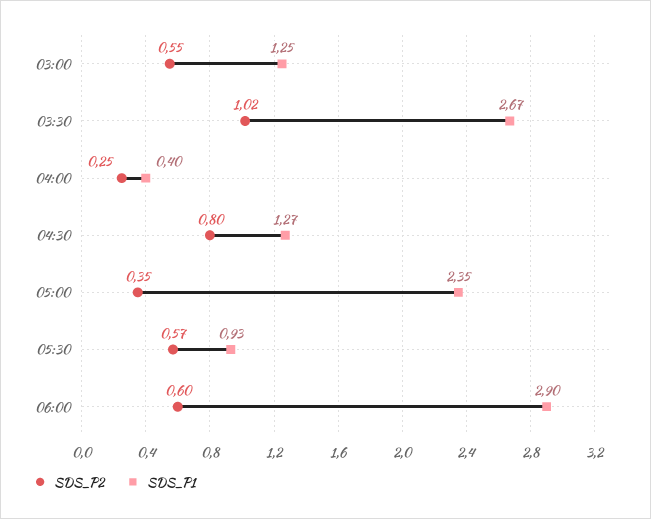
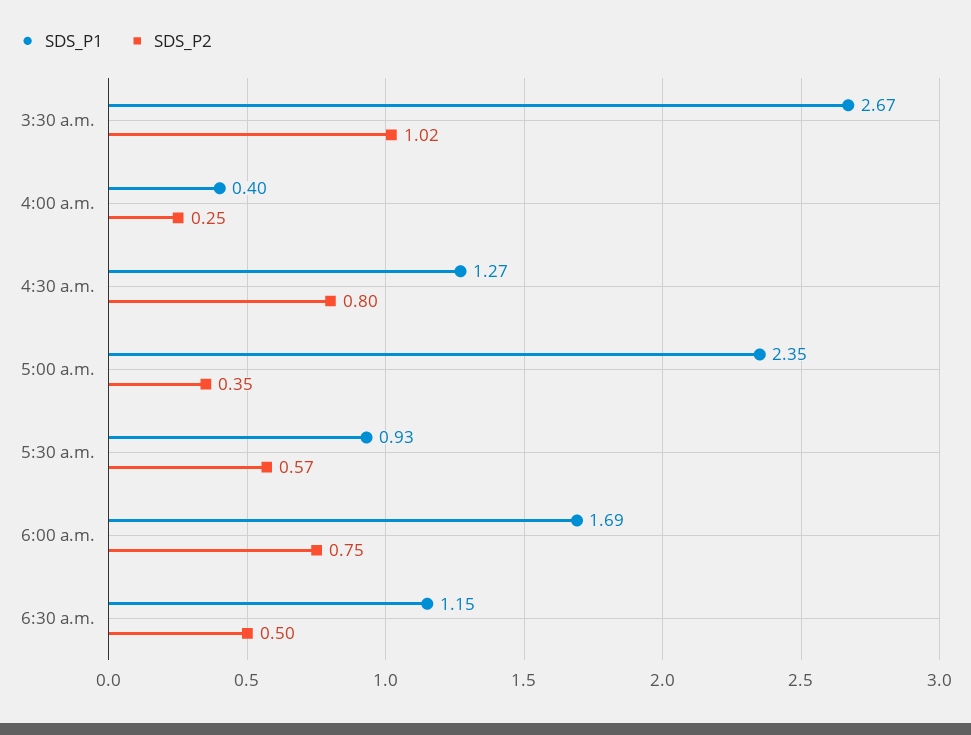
SDS_P2, 03:00: 0.55 -> none
SDS_P1, 03:00: 1.25 -> none
SDS_P2, 06:00: 0.6 -> 0.75
SDS_P1, 06:00: 2.9 -> 1.69
SDS_P1, 6:30 a.m.: none -> 1.15
SDS_P2, 6:30 a.m.: none -> 0.5

